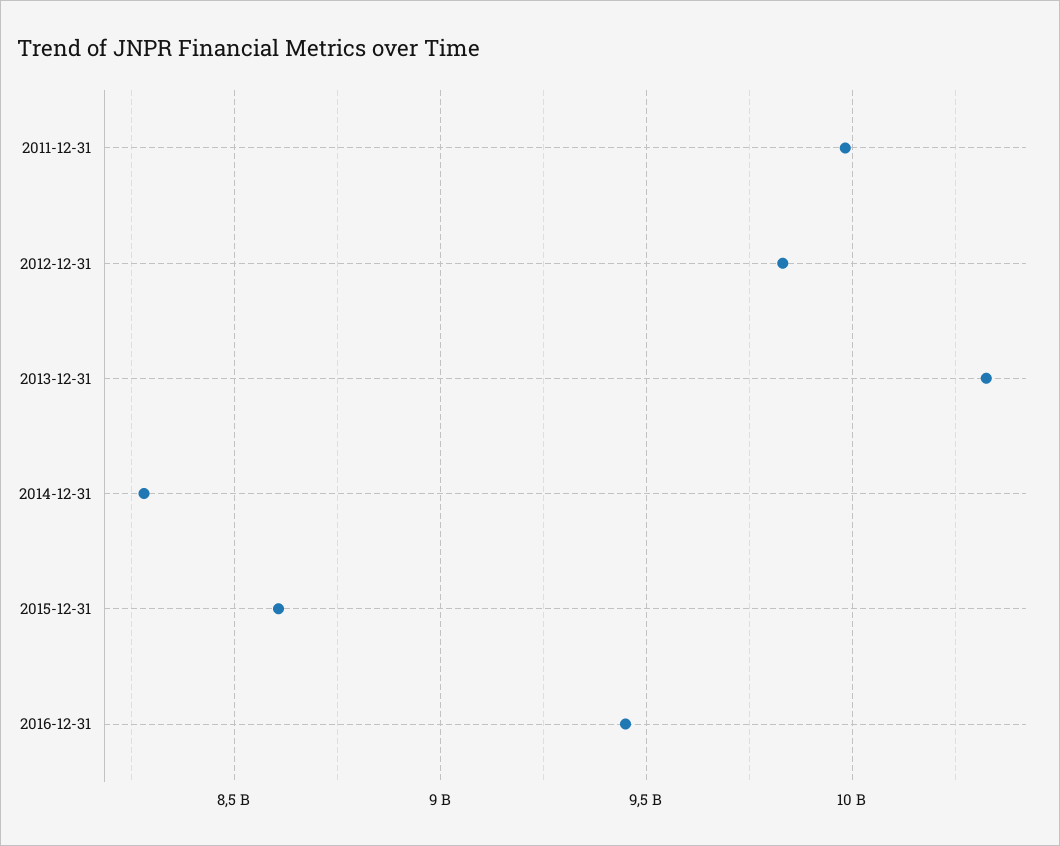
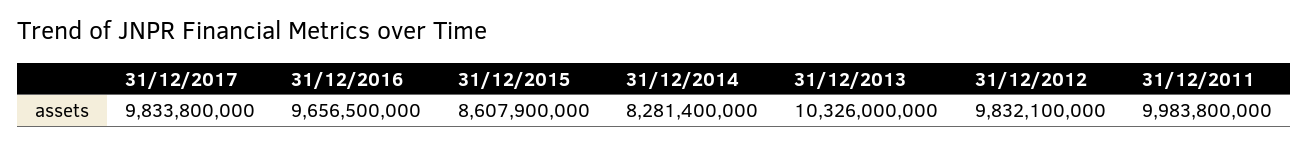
2016-12-31: 9450000000 -> 9656500000
31/12/2017: none -> 9833800000

